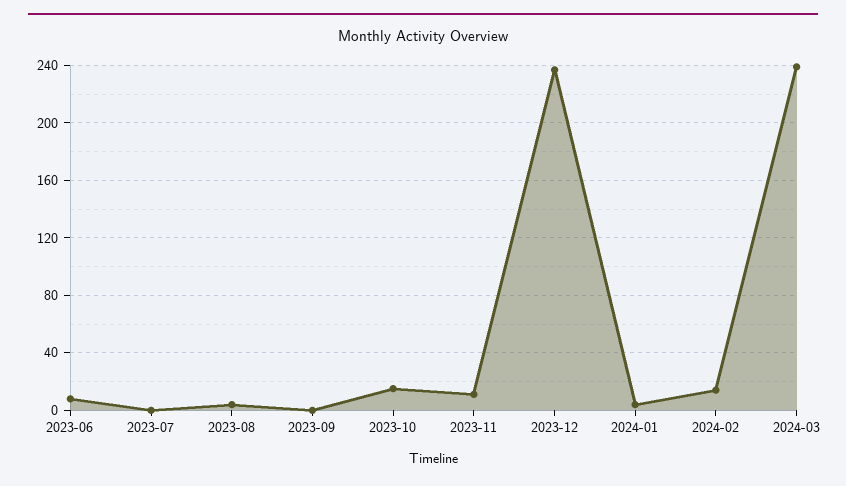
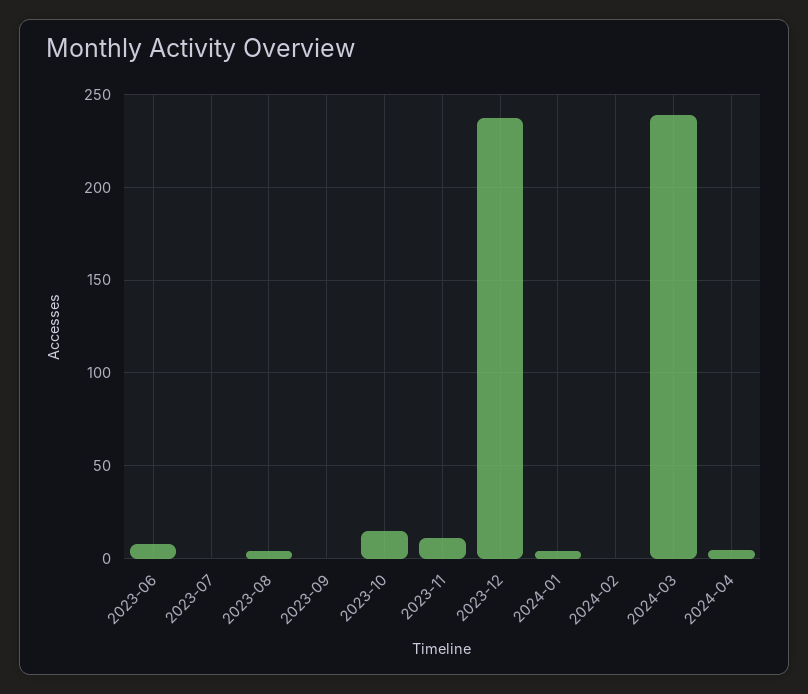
2024-02: 15 -> 0
2024-04: none -> 5

